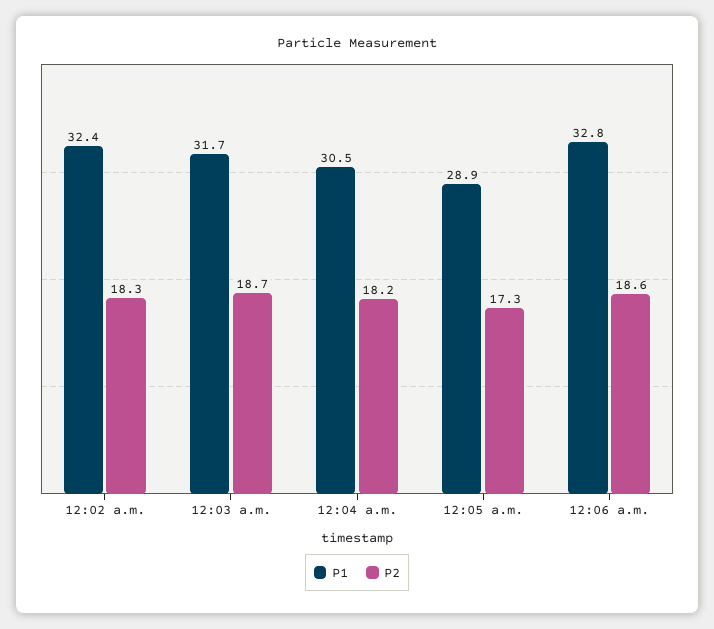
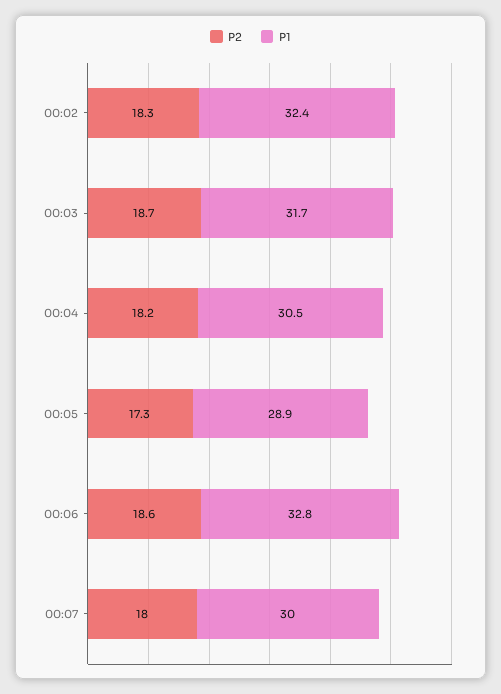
P2, 00:07: none -> 18
P1, 00:07: none -> 30

